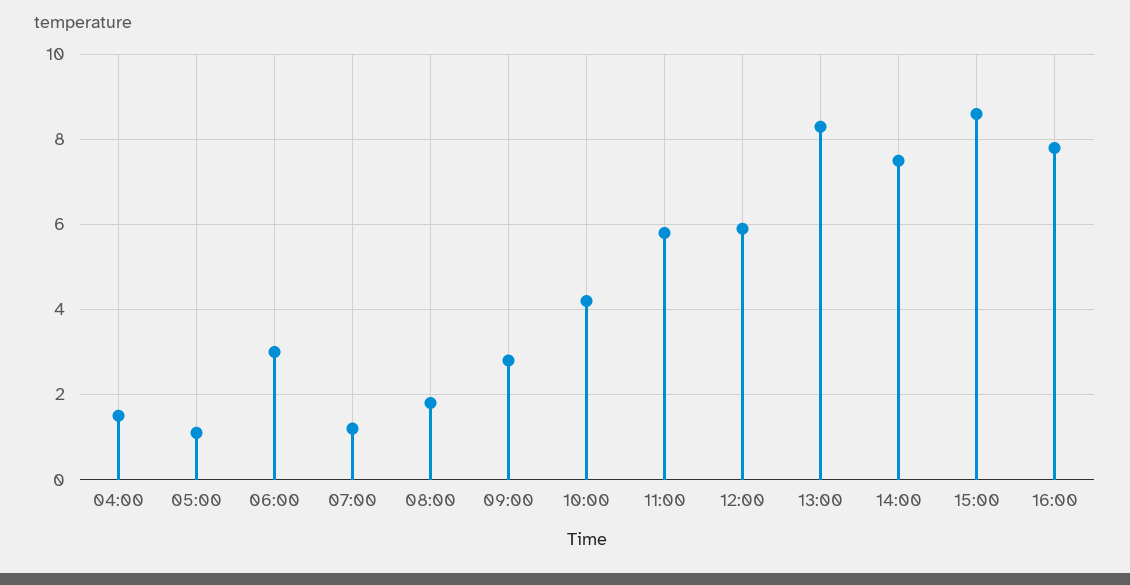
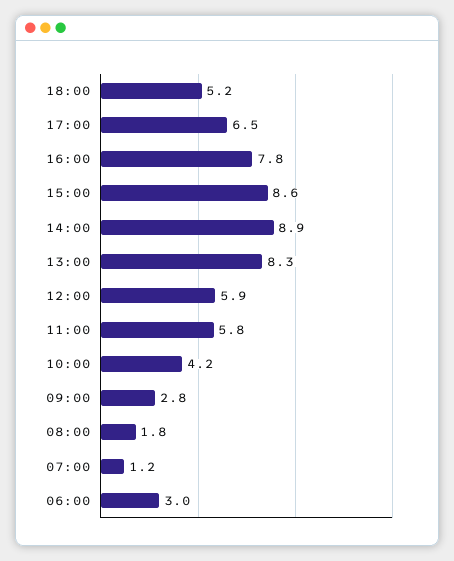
04:00: 1.5 -> none
05:00: 1 -> none
14:00: 7.5 -> 8.9
18:00: none -> 5.2
17:00: none -> 6.5

